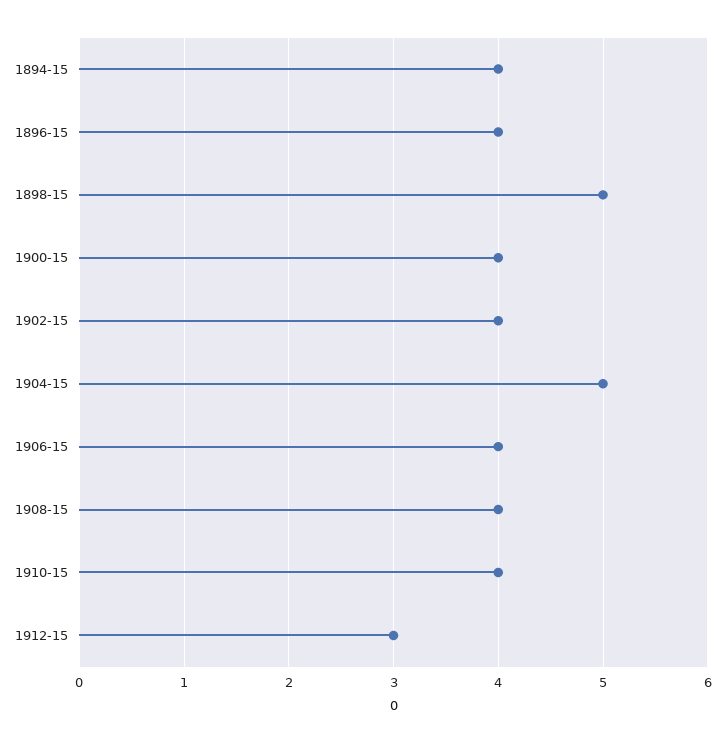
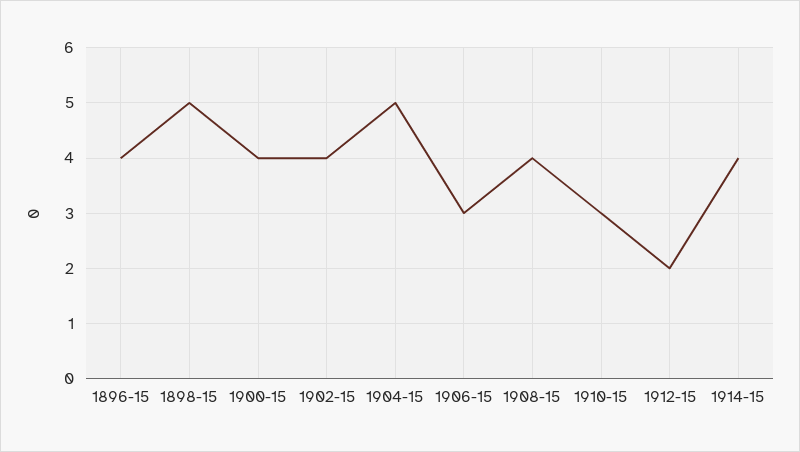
1894-15: 4 -> none
1906-15: 4 -> 3
1910-15: 4 -> 3
1912-15: 3 -> 2
1914-15: none -> 4

